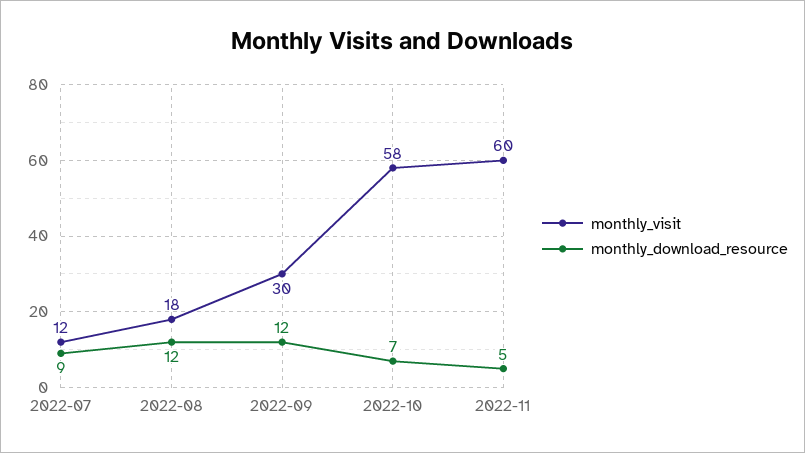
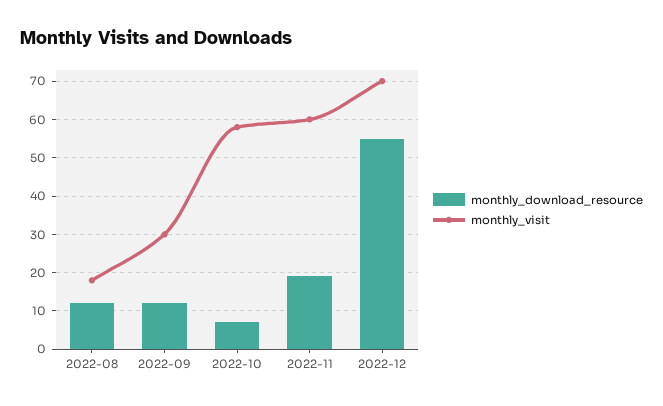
monthly_visit, 2022-07: 12 -> none
monthly_download_resource, 2022-07: 9 -> none
monthly_download_resource, 2022-11: 5 -> 20
monthly_download_resource, 2022-12: none -> 55
monthly_visit, 2022-12: none -> 70

